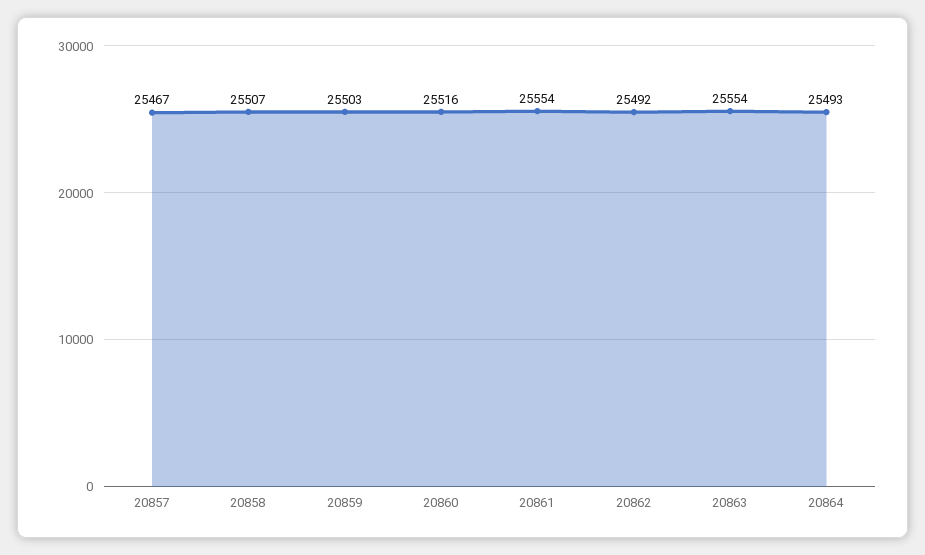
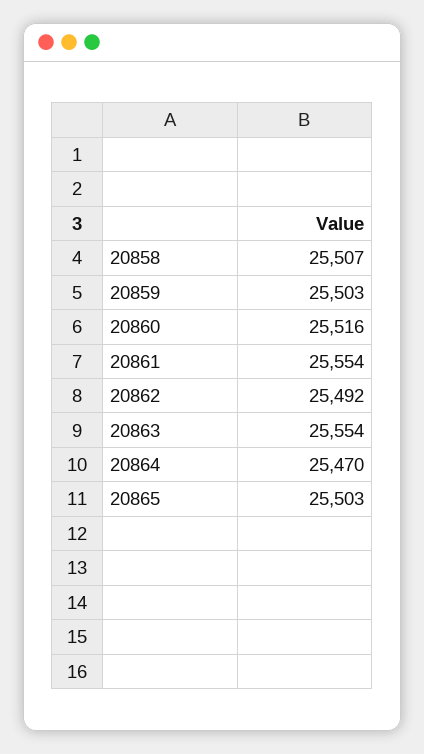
20857: 25467 -> none
20864: 25493 -> 25470
20865: none -> 25503

